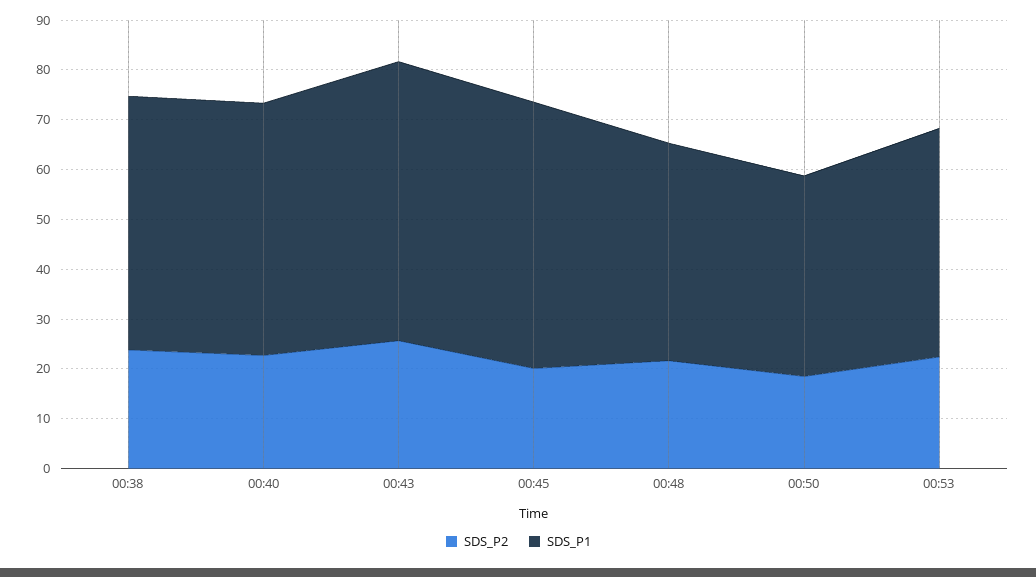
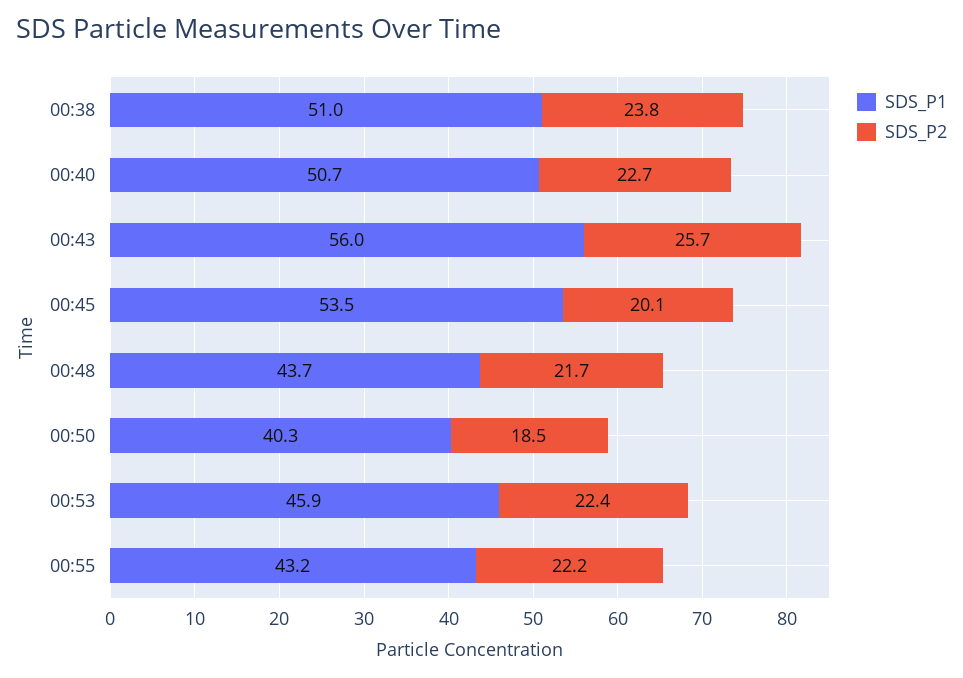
SDS_P1, 00:55: none -> 43.2
SDS_P2, 00:55: none -> 22.2

